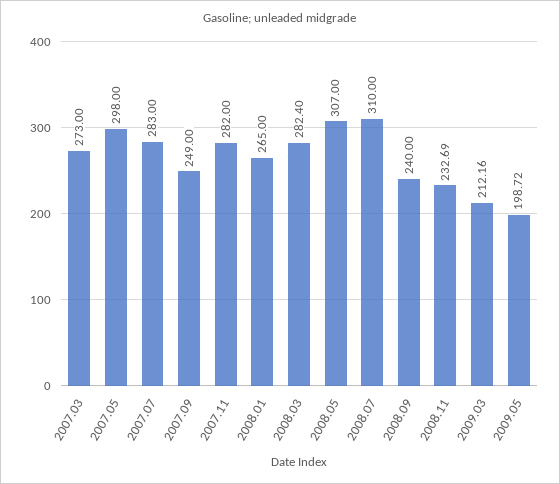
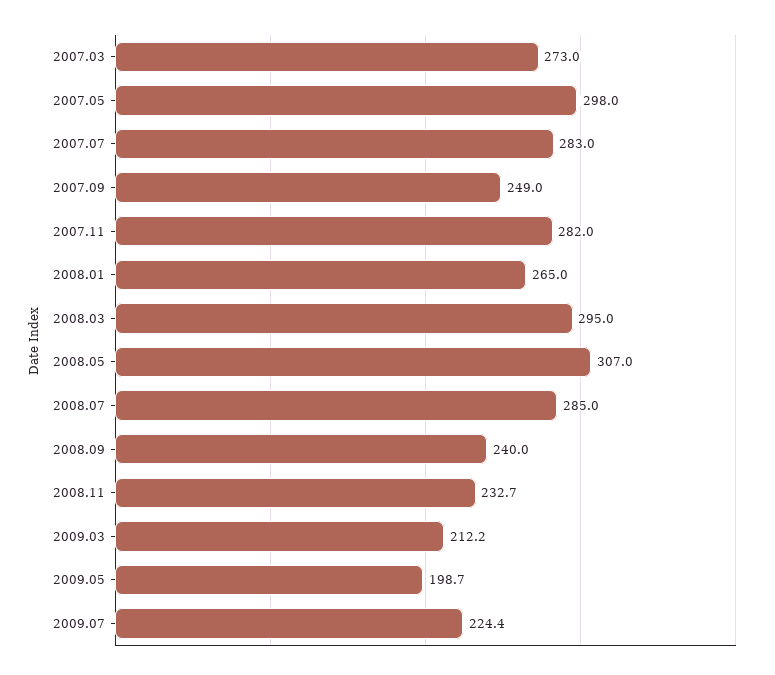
2008.03: 282.4 -> 295
2008.07: 310 -> 285
2009.07: none -> 224.4

